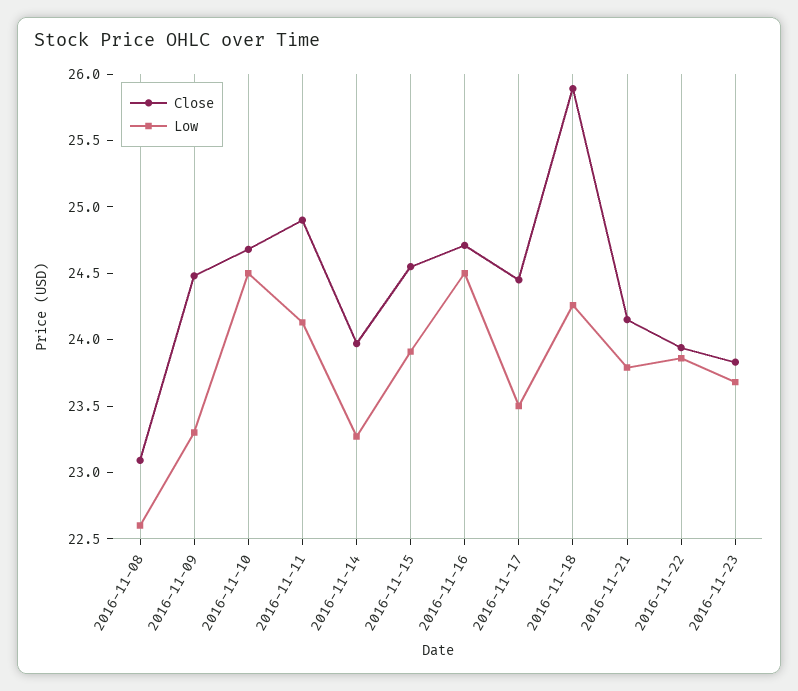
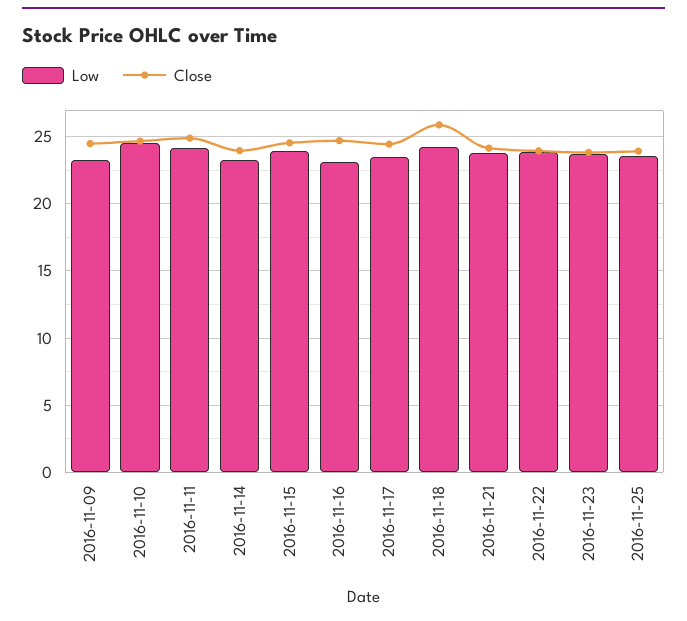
Close, 2016-11-08: 23.1 -> none
Low, 2016-11-08: 22.6 -> none
Low, 2016-11-16: 24.5 -> 23
Low, 2016-11-25: none -> 23.5
Close, 2016-11-25: none -> 24

